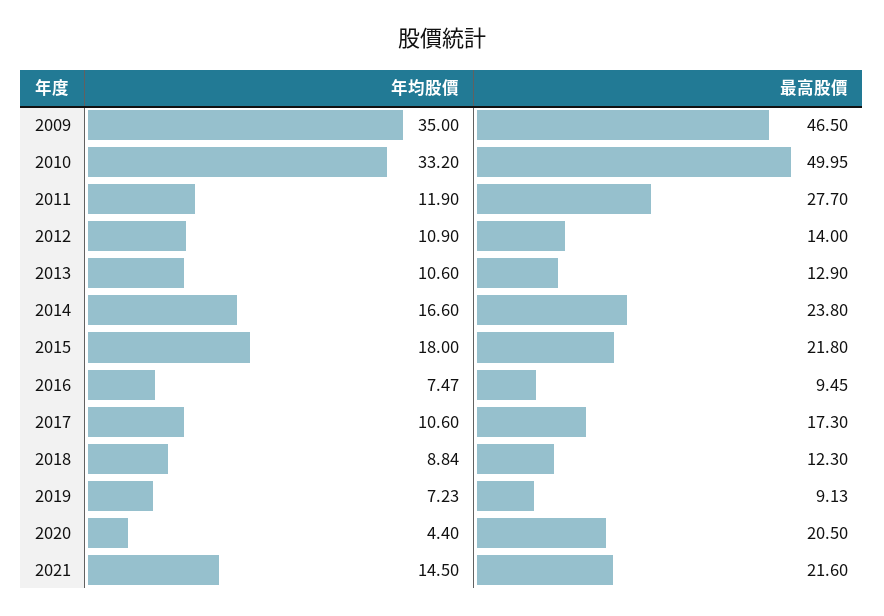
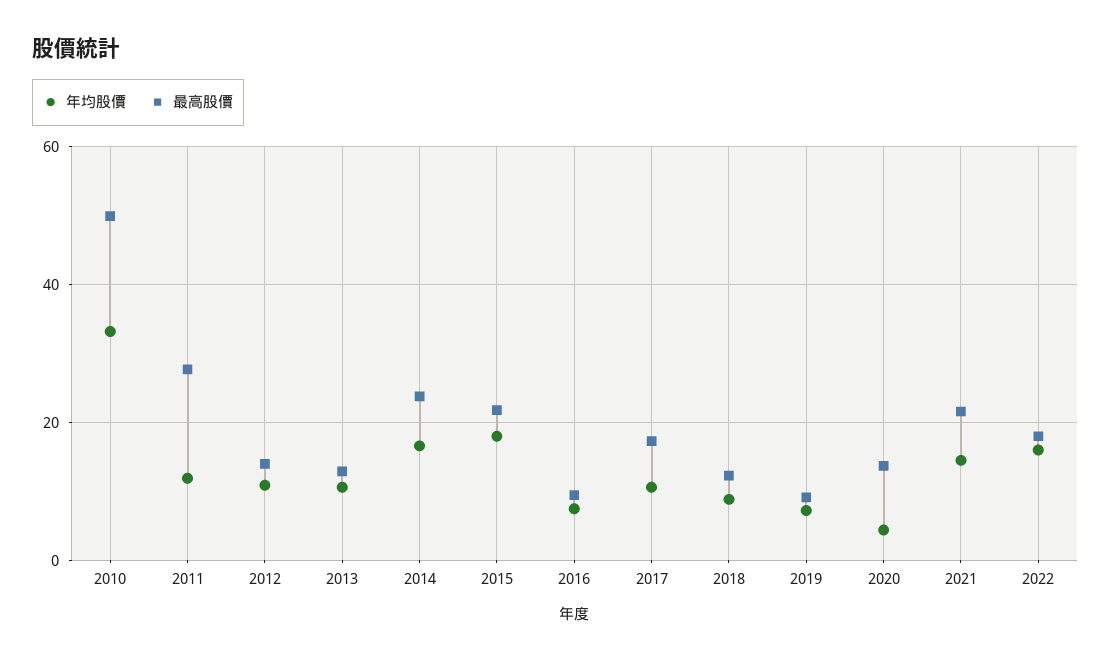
年均股價, 2009: 35 -> none
最高股價, 2009: 46.5 -> none
最高股價, 2020: 20.5 -> 14
年均股價, 2022: none -> 16
最高股價, 2022: none -> 18

